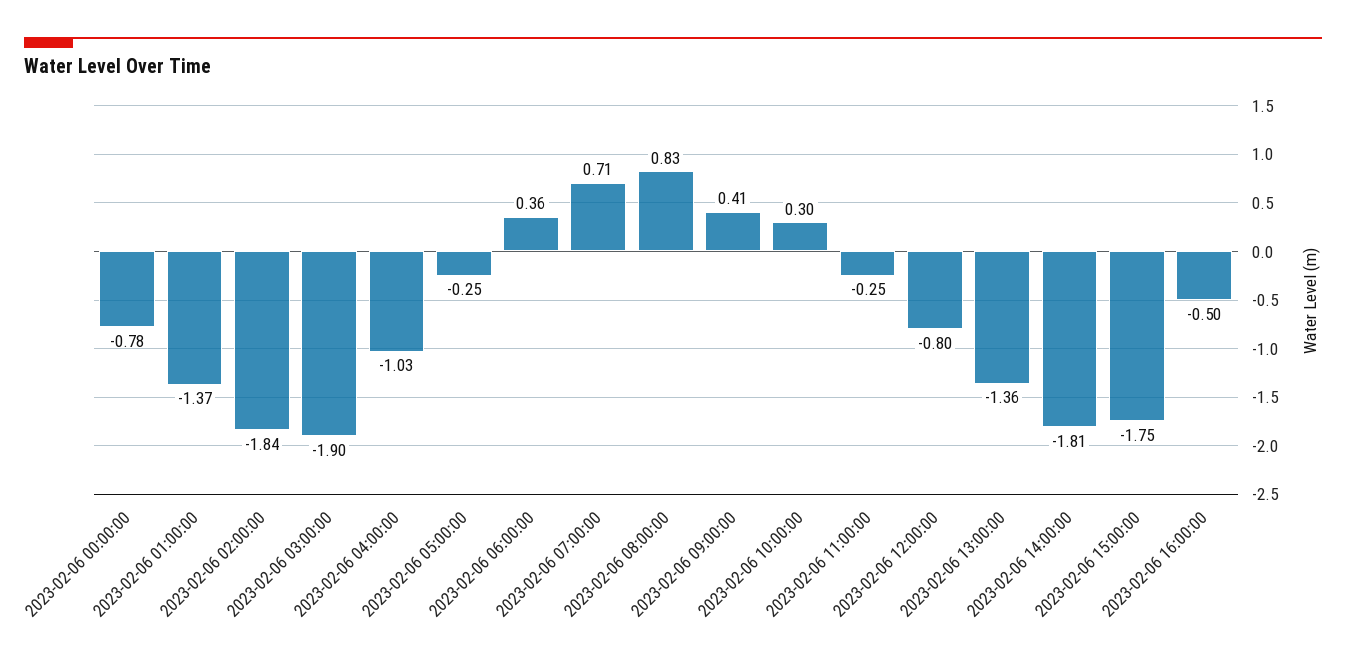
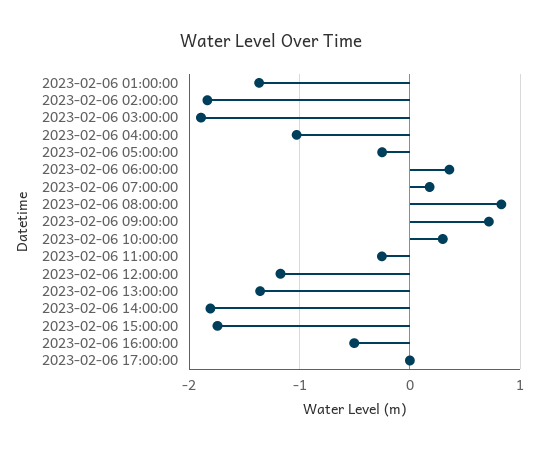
2023-02-06 00:00:00: -0.78 -> none
2023-02-06 07:00:00: 0.71 -> 0.2
2023-02-06 09:00:00: 0.41 -> 0.7
2023-02-06 12:00:00: -0.8 -> -1.2
2023-02-06 17:00:00: none -> 0

